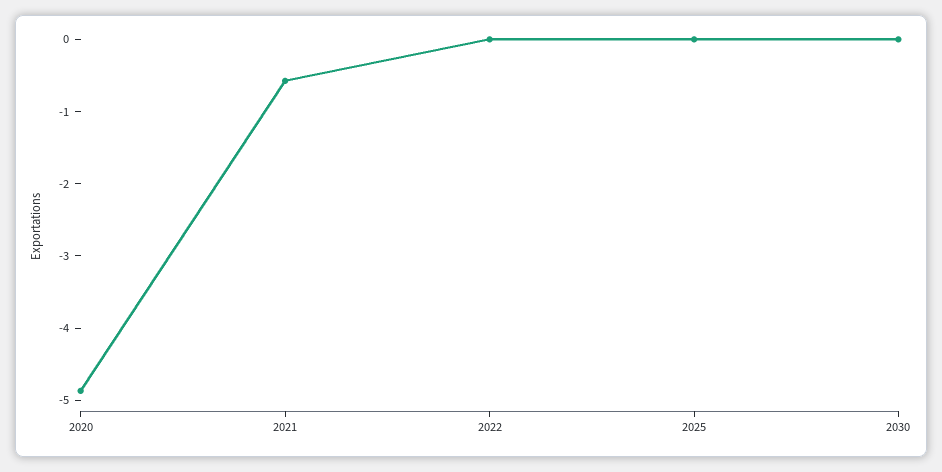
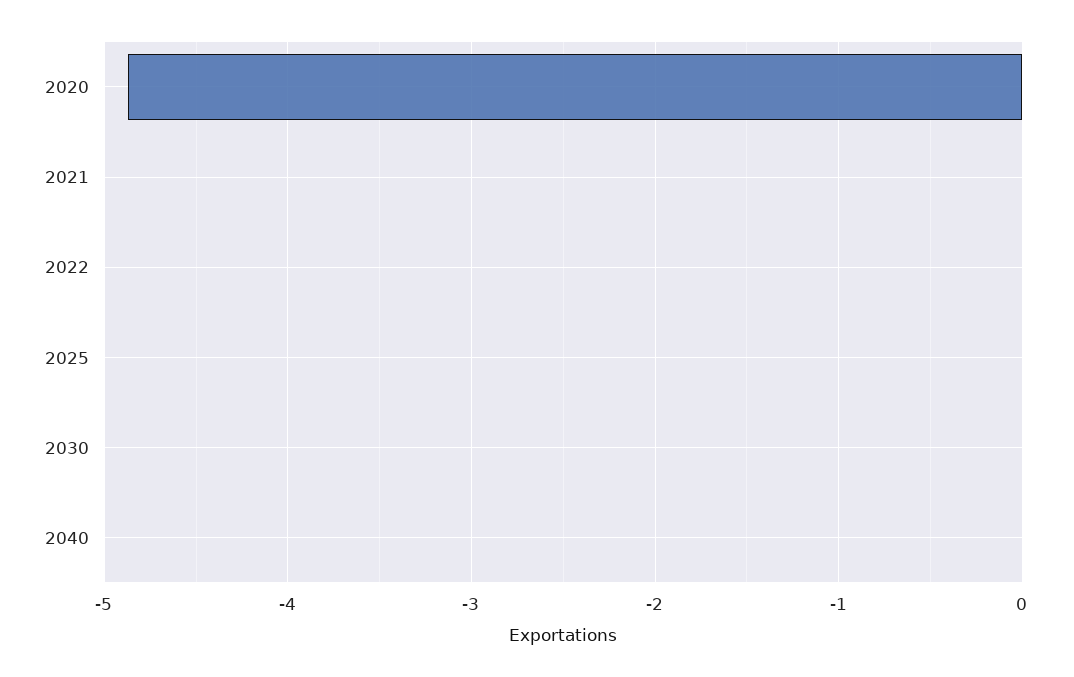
2021: -0.6 -> 0
2040: none -> 0

